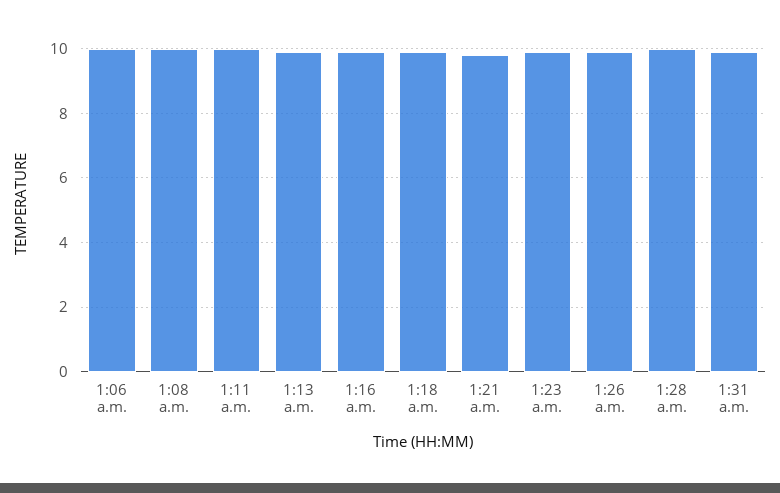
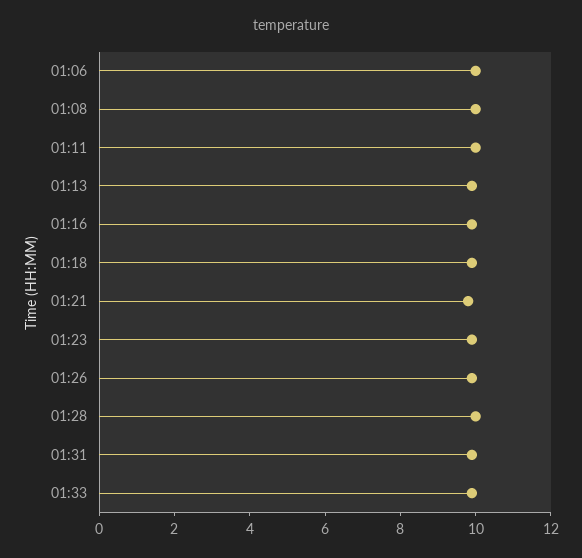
01:33: none -> 10

